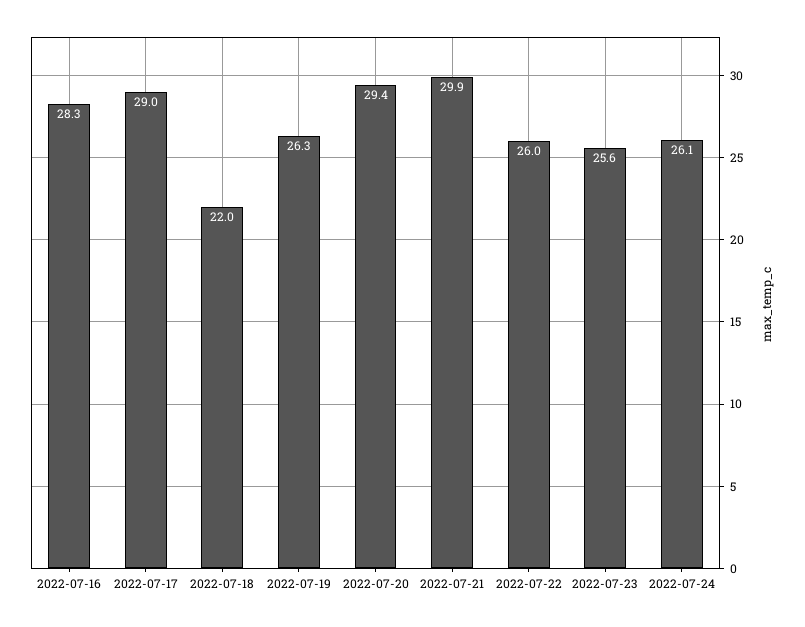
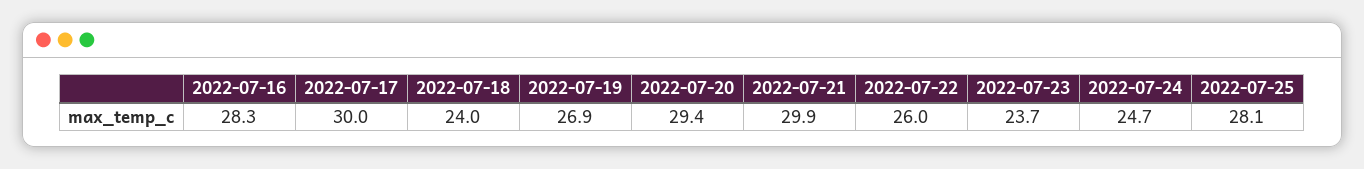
2022-07-17: 29 -> 30
2022-07-18: 22 -> 24
2022-07-19: 26.3 -> 26.9
2022-07-23: 25.6 -> 23.7
2022-07-24: 26.1 -> 24.7
2022-07-25: none -> 28.1

